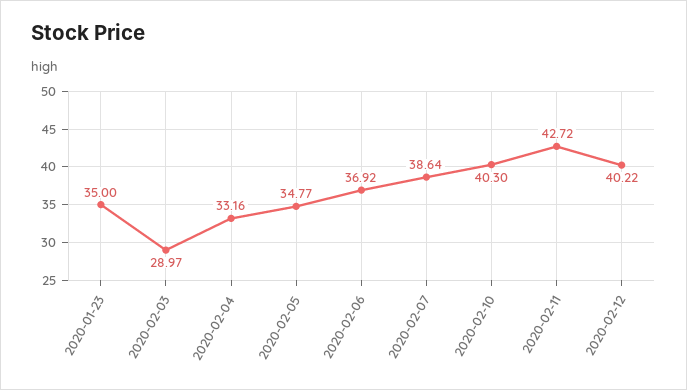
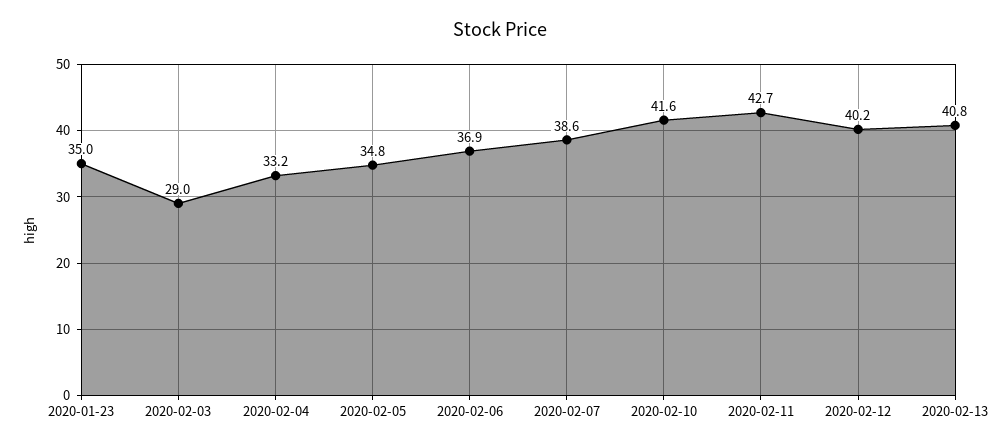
2020-02-10: 40.3 -> 41.6
2020-02-13: none -> 40.8

